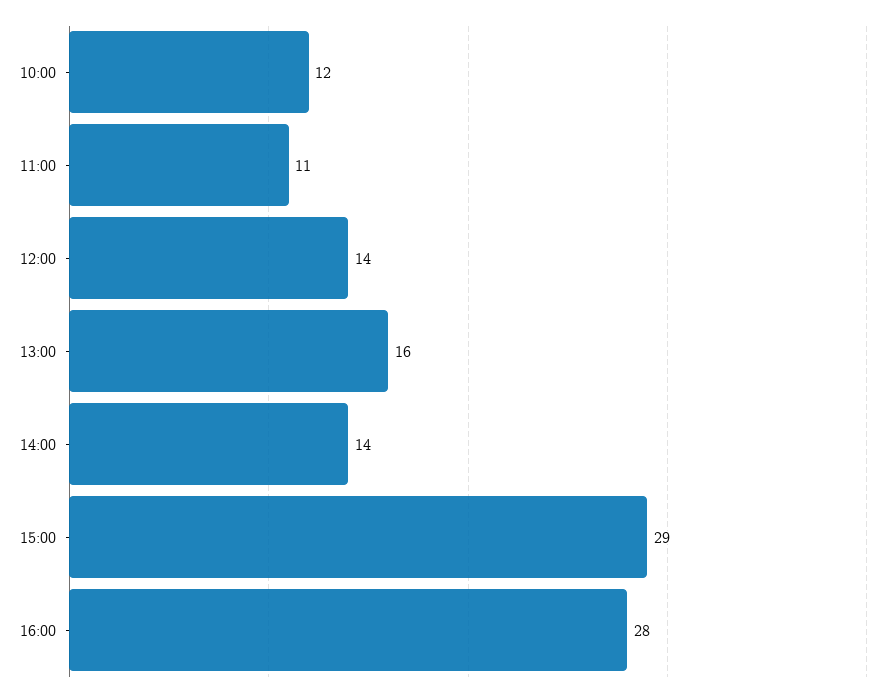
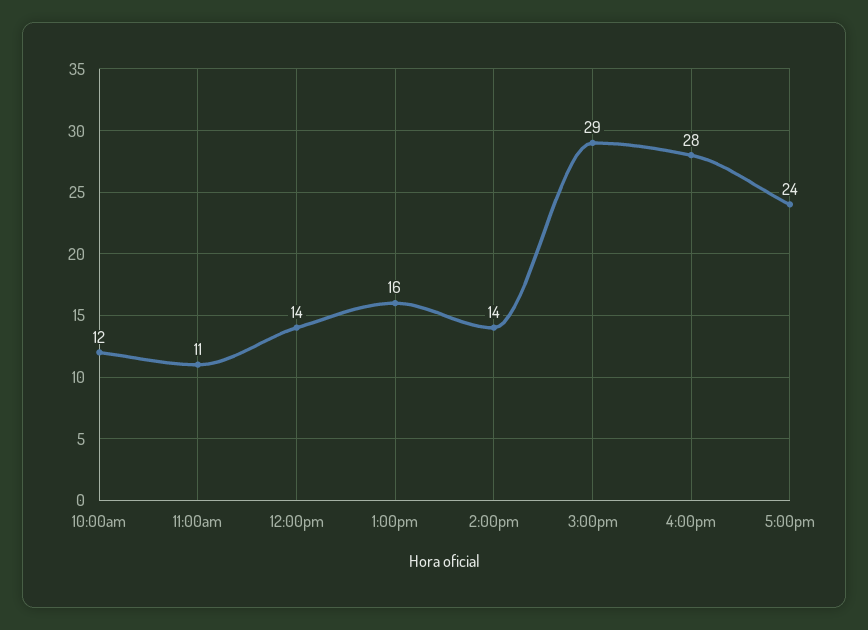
5:00pm: none -> 24

